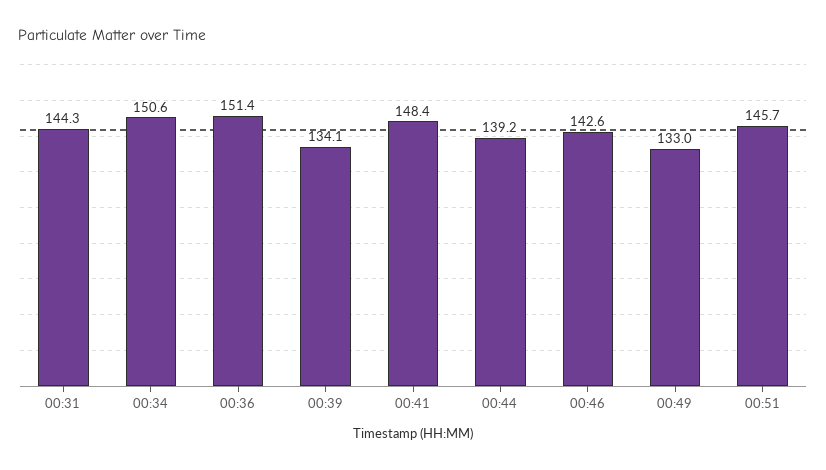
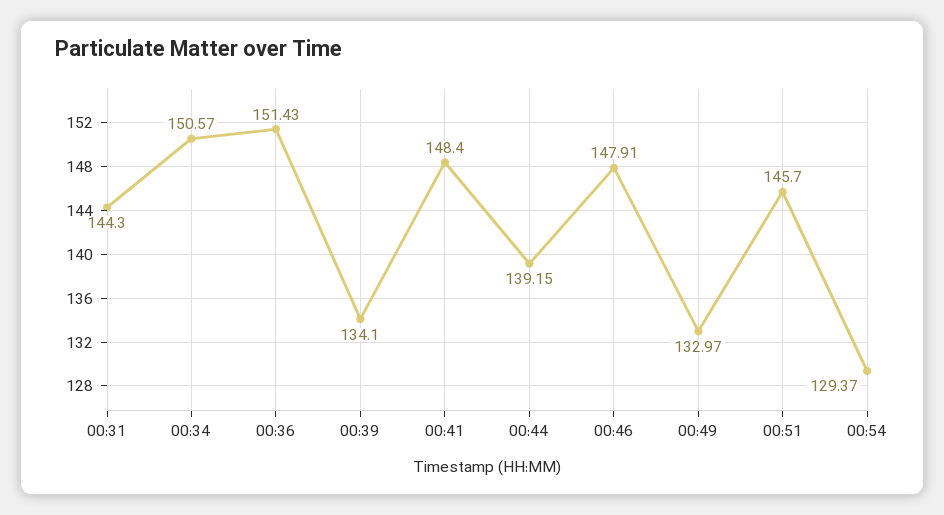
00:46: 142.6 -> 147.91
00:54: none -> 129.37

